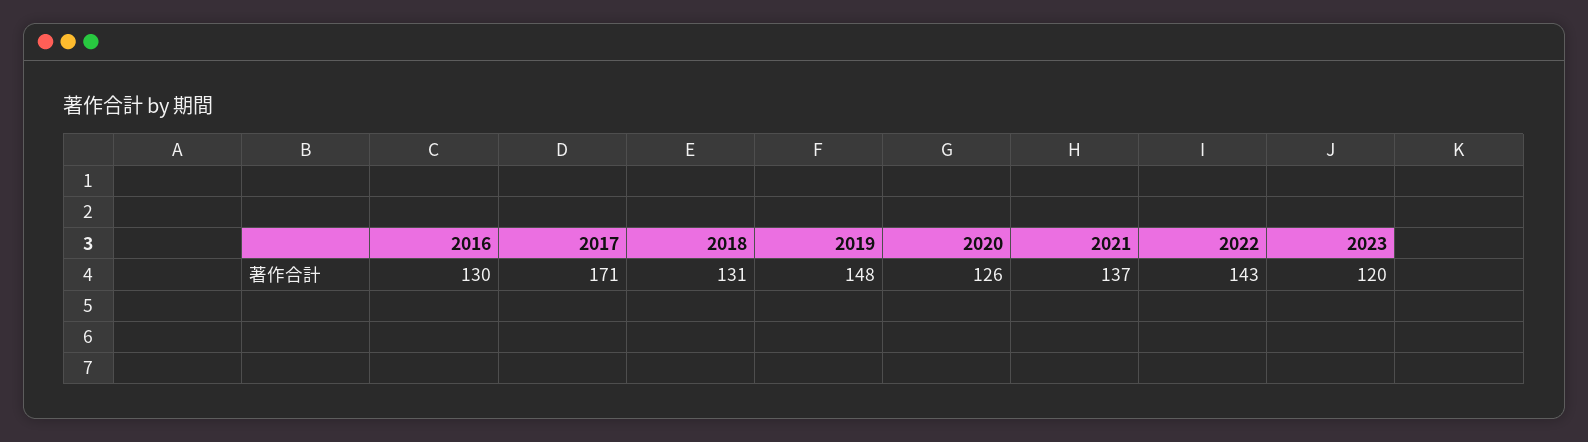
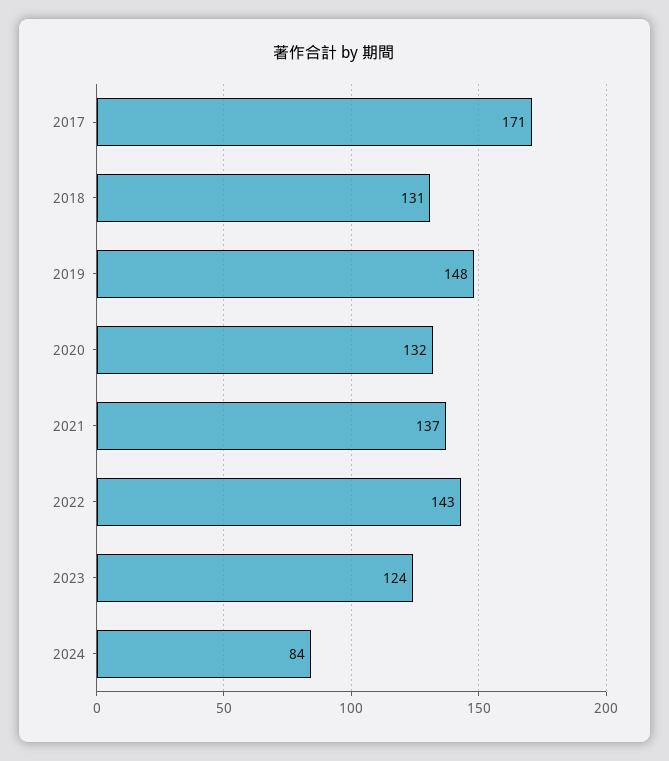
2016: 130 -> none
2020: 126 -> 132
2023: 120 -> 124
2024: none -> 84

